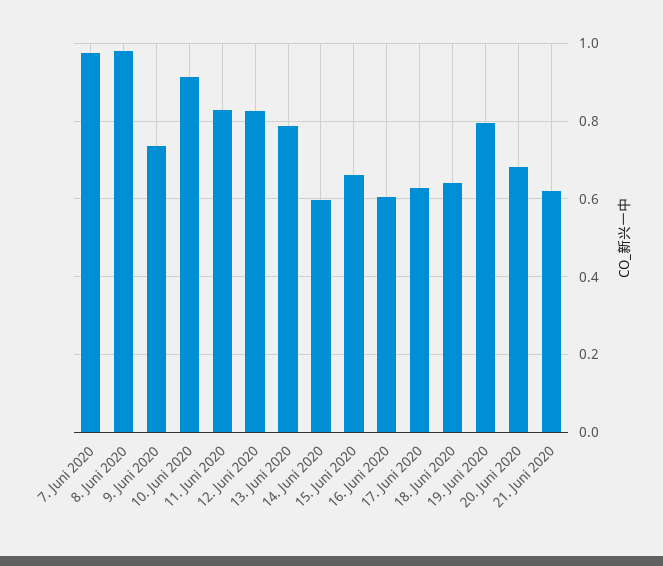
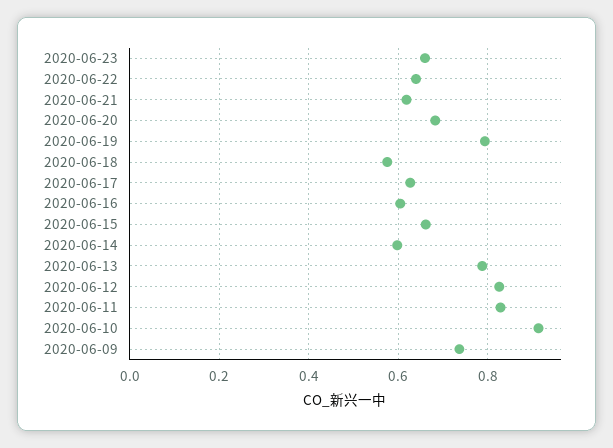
7. Juni 2020: 0.98 -> none
8. Juni 2020: 0.98 -> none
18. Juni 2020: 0.64 -> 0.58
2020-06-23: none -> 0.66
2020-06-22: none -> 0.64

